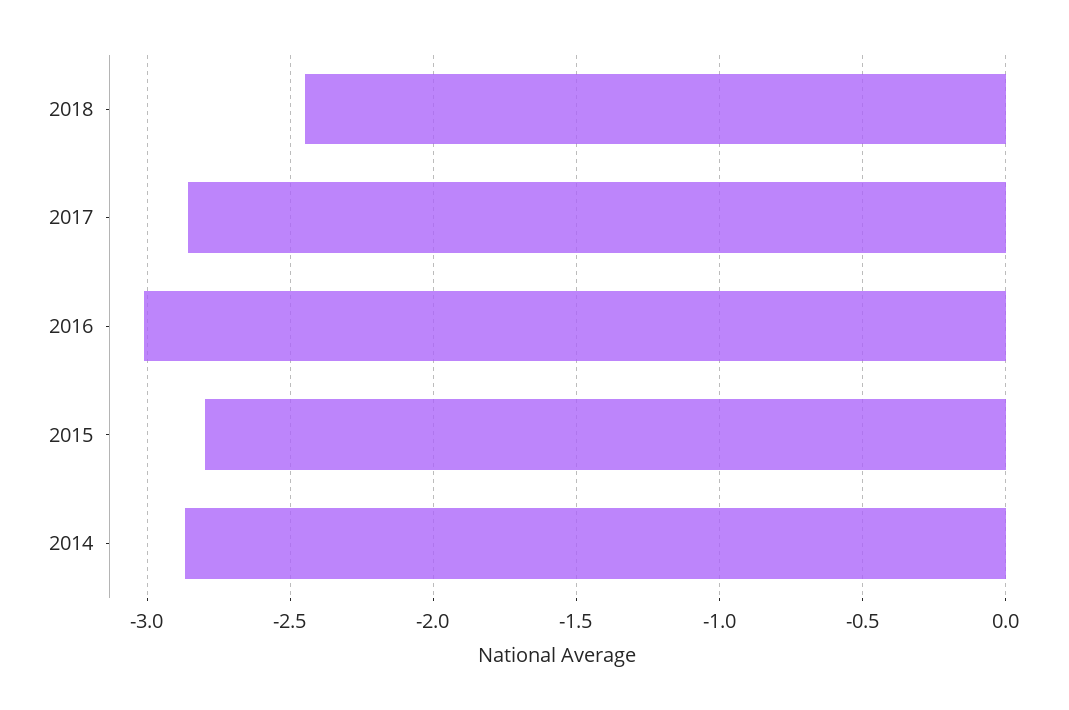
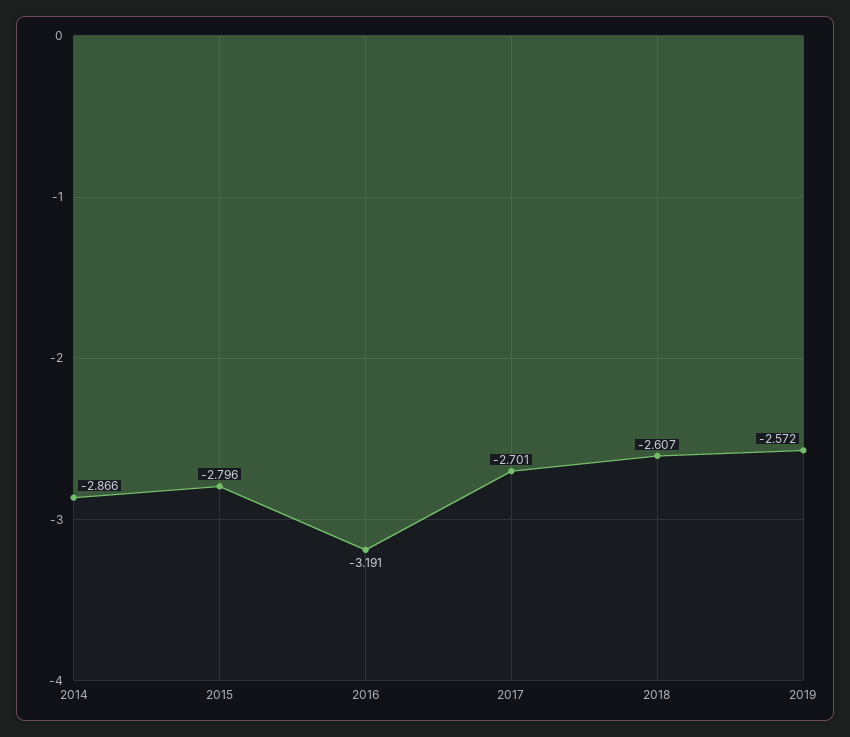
2018: -2.45 -> -2.607
2017: -2.85 -> -2.701
2016: -3 -> -3.191
2019: none -> -2.572

